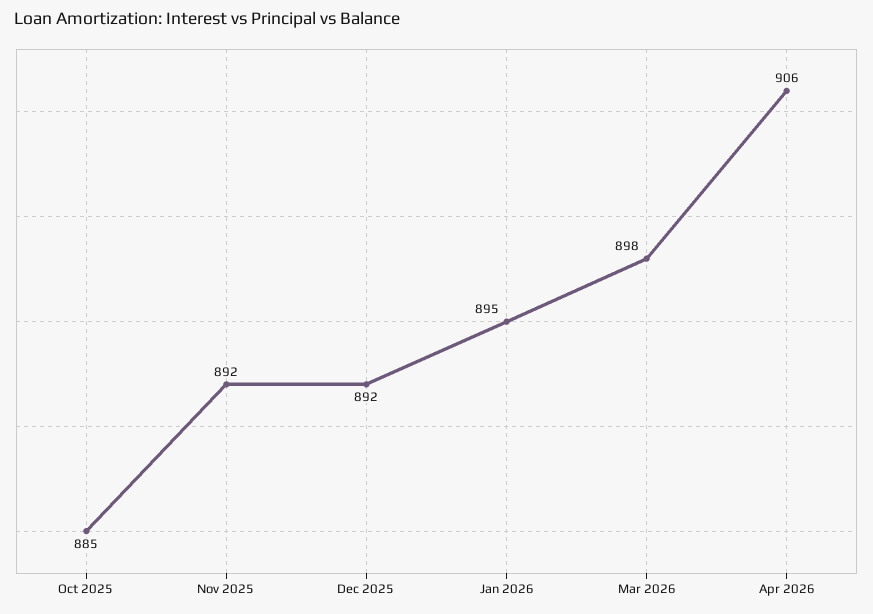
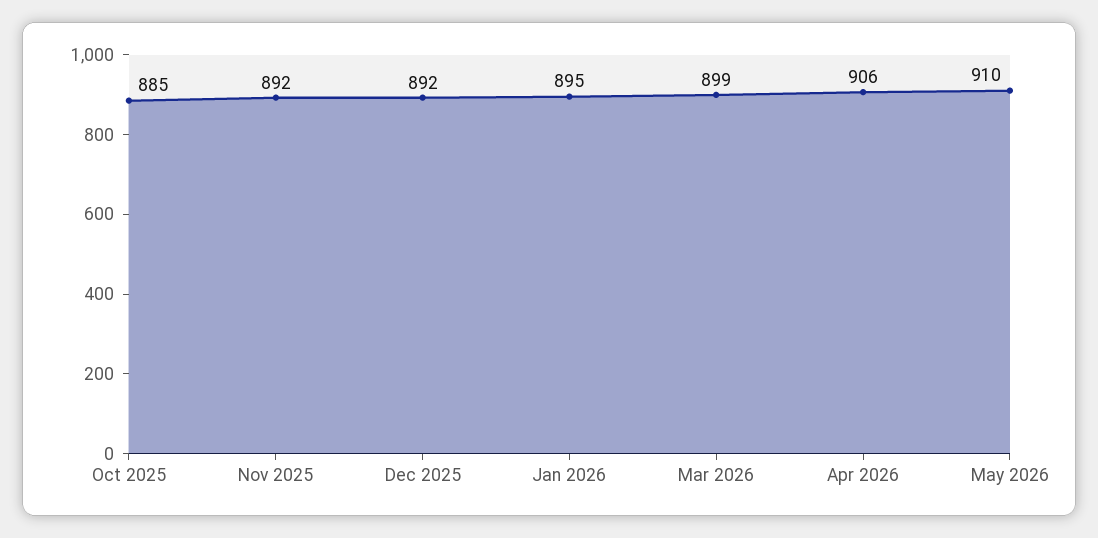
Mar 2026: 898 -> 899
May 2026: none -> 910

